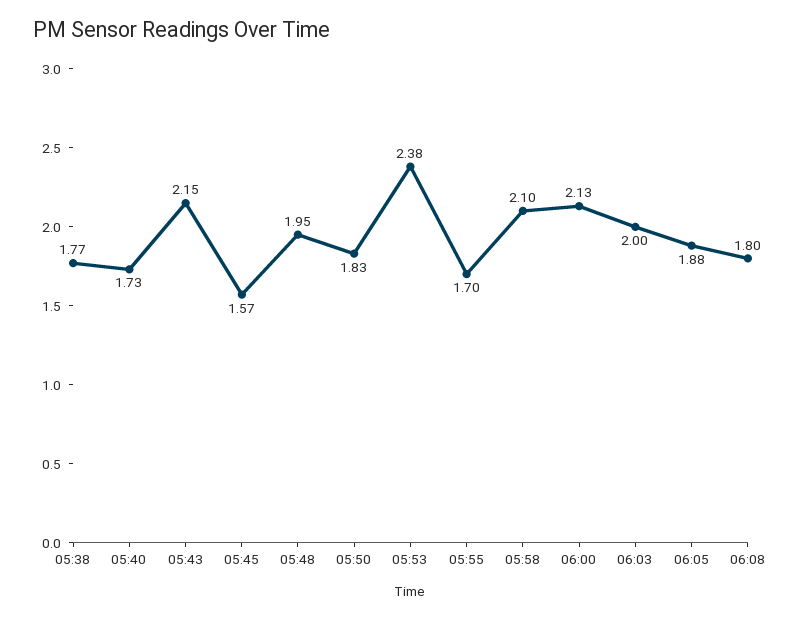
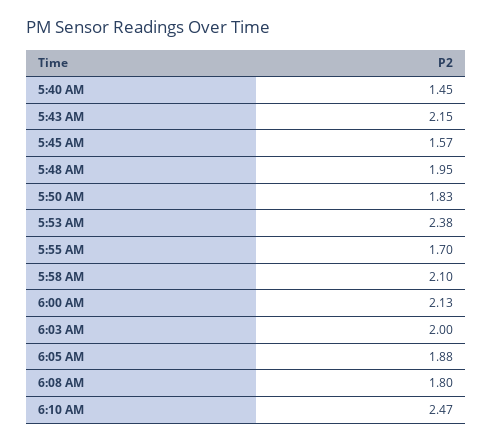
05:38: 1.77 -> none
05:40: 1.73 -> 1.45
6:10 AM: none -> 2.47

